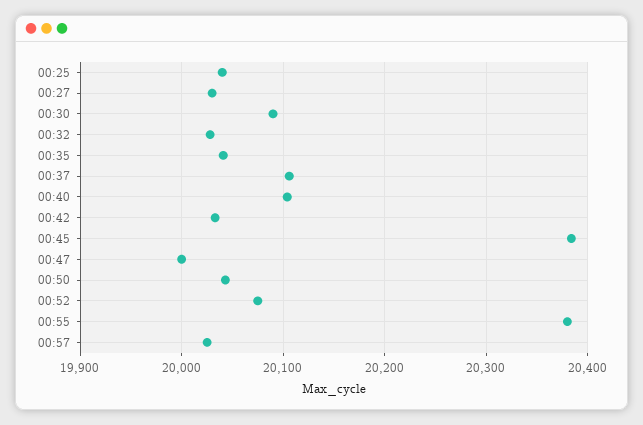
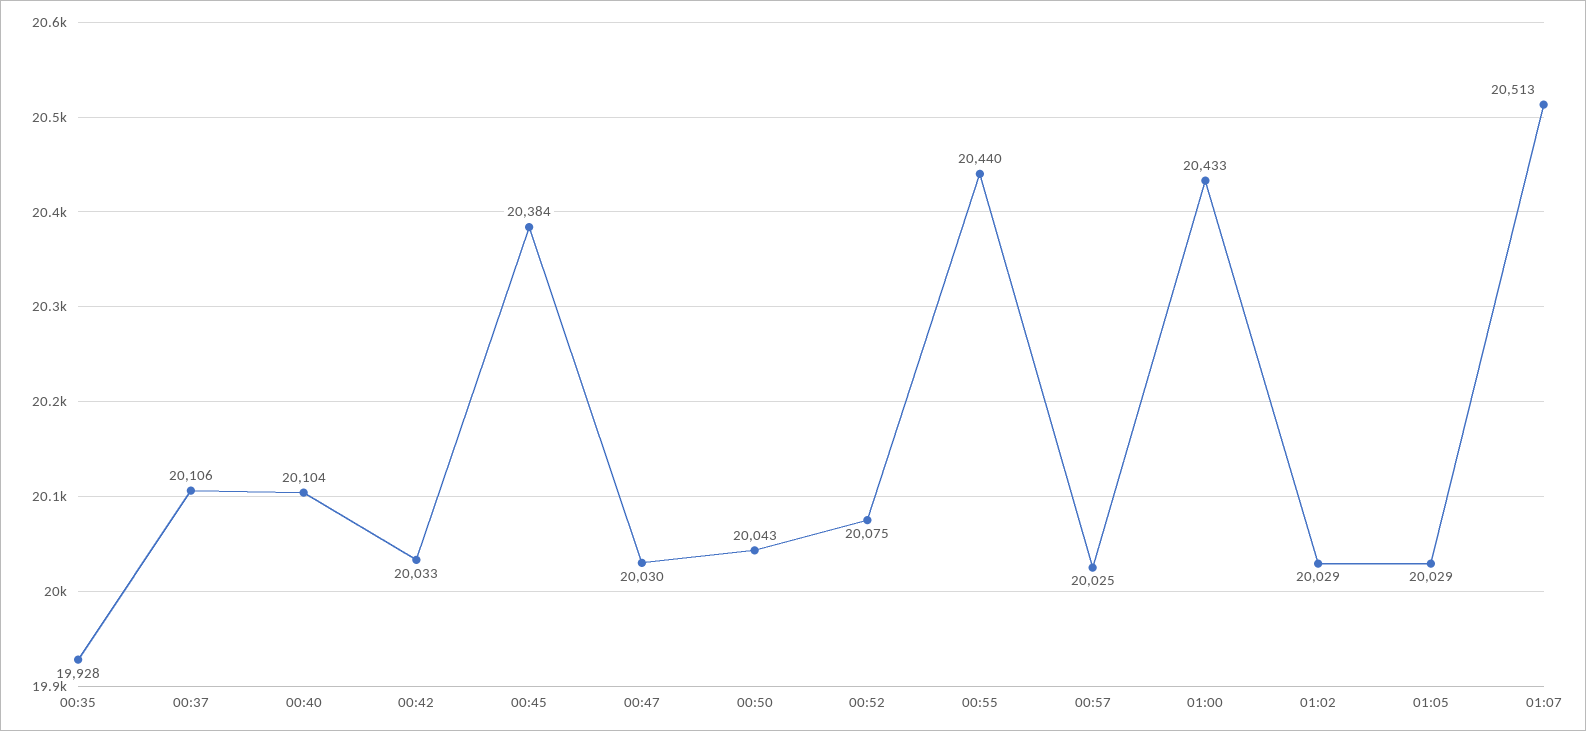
00:25: 20040 -> none
00:27: 20030 -> none
00:30: 20090 -> none
00:32: 20030 -> none
00:35: 20040 -> 19928
00:47: 20000 -> 20030
00:55: 20380 -> 20440
01:00: none -> 20433
01:02: none -> 20029
01:05: none -> 20029
01:07: none -> 20513

